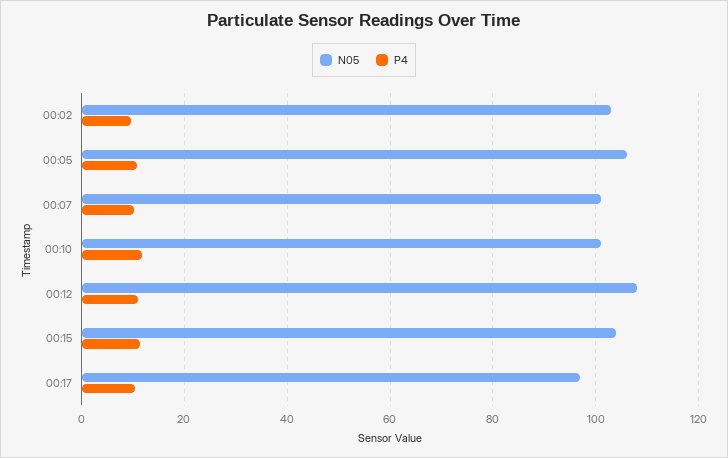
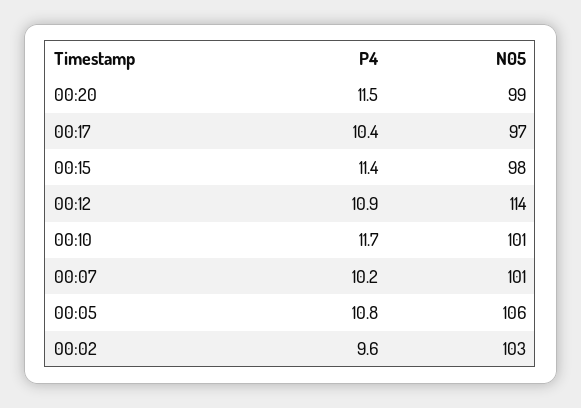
N05, 00:12: 108 -> 114
N05, 00:15: 104 -> 98
P4, 00:20: none -> 11.5
N05, 00:20: none -> 99

